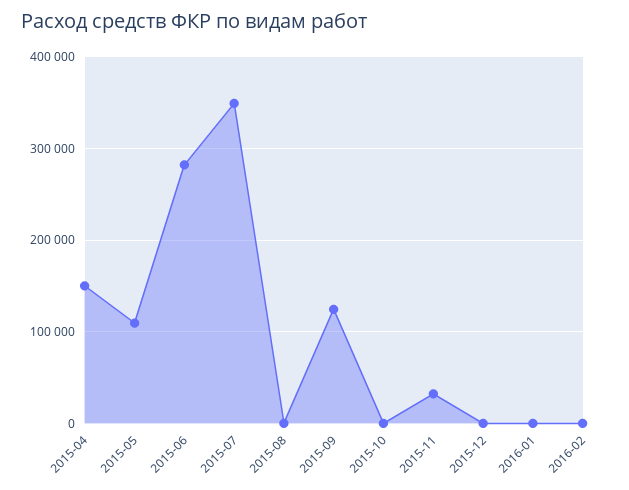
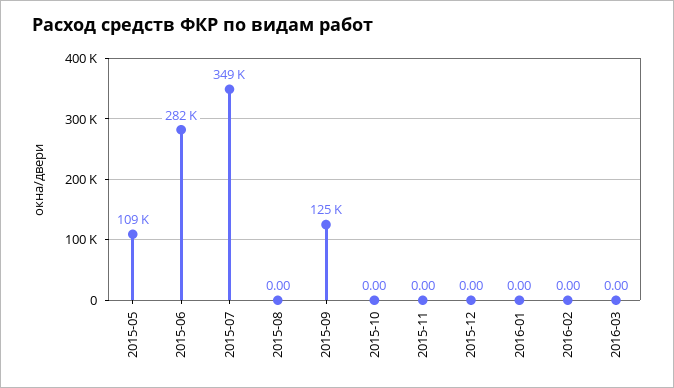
2015-04: 150000 -> none
2015-11: 30000 -> 0
2016-03: none -> 0

